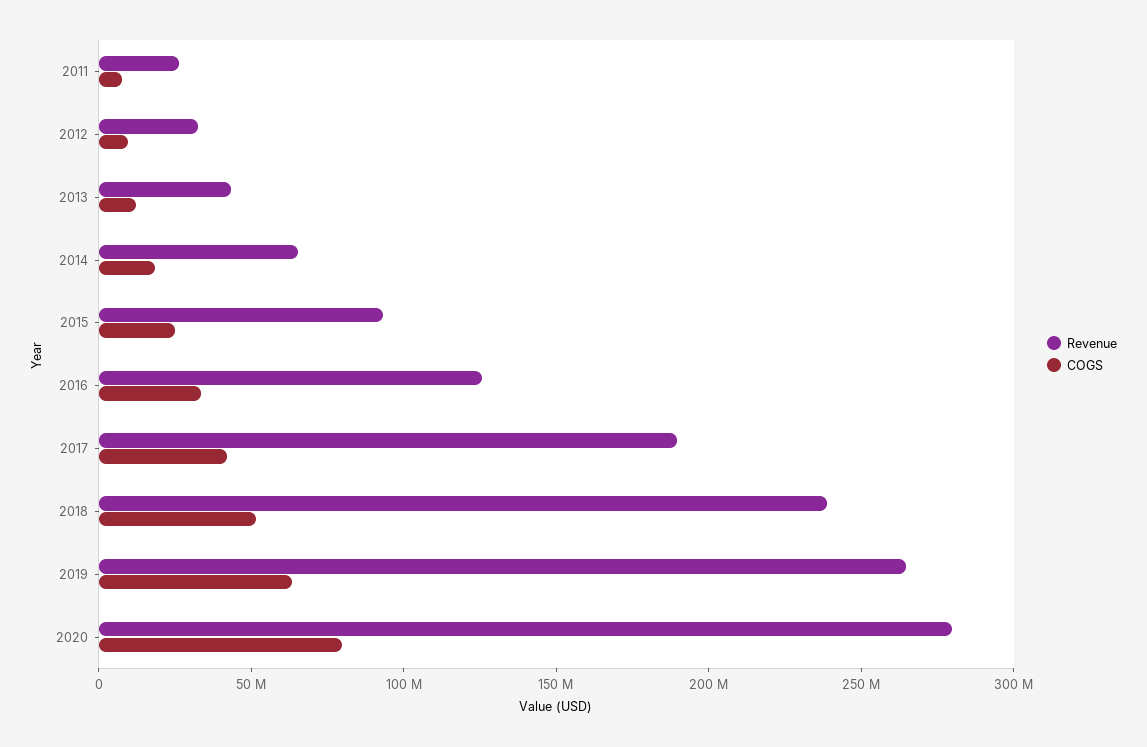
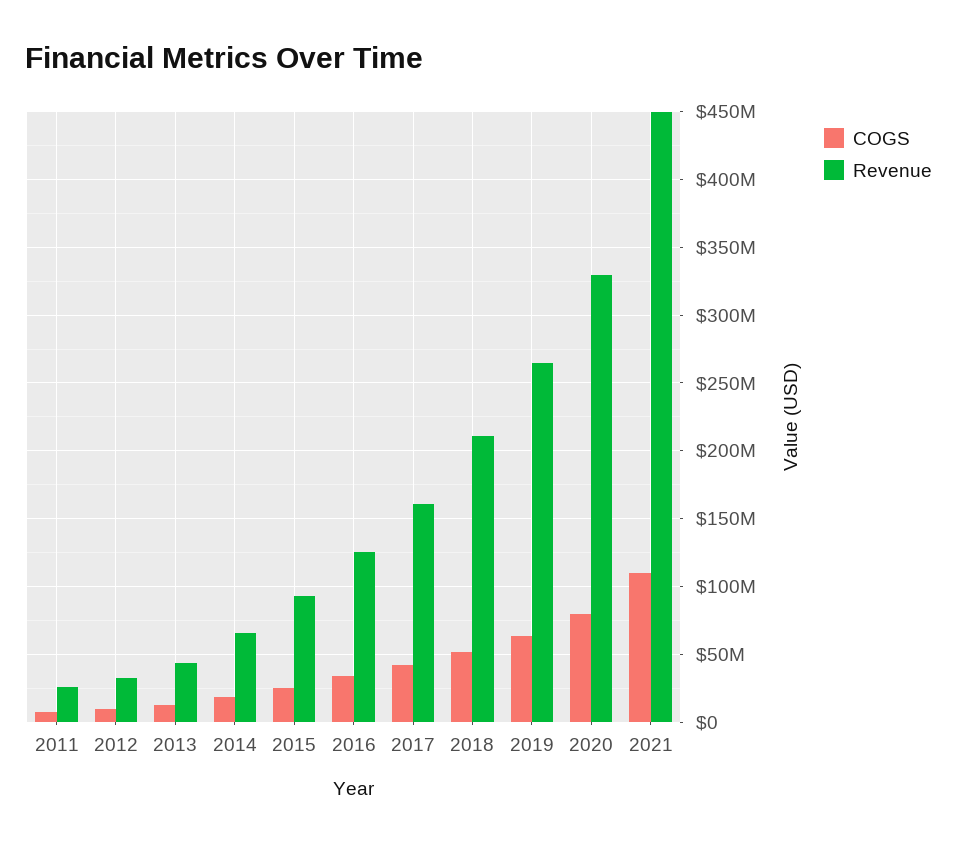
Revenue, 2017: 190000000 -> 160000000
Revenue, 2018: 240000000 -> 210000000
Revenue, 2020: 280000000 -> 330000000
COGS, 2021: none -> 110000000
Revenue, 2021: none -> 450000000

